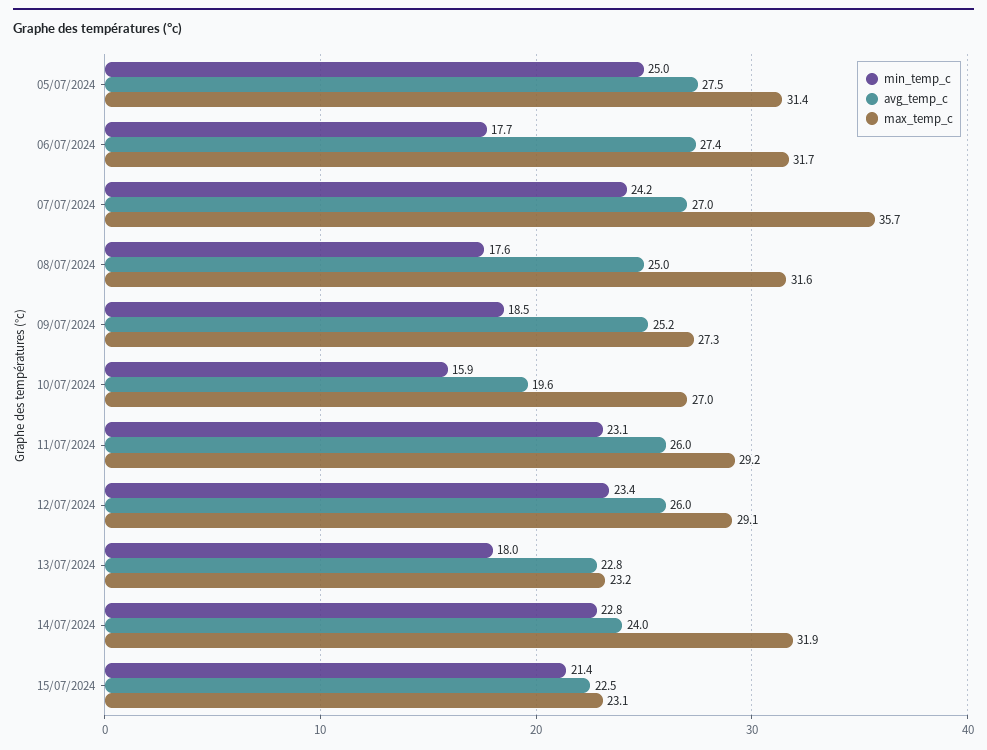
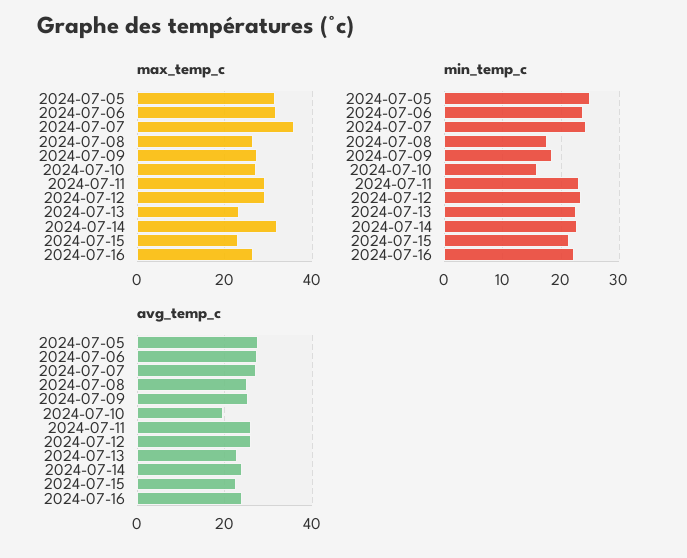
min_temp_c, 06/07/2024: 17.7 -> 24
max_temp_c, 08/07/2024: 31.6 -> 26
min_temp_c, 13/07/2024: 18 -> 22
max_temp_c, 2024-07-16: none -> 26
min_temp_c, 2024-07-16: none -> 22
avg_temp_c, 2024-07-16: none -> 24

